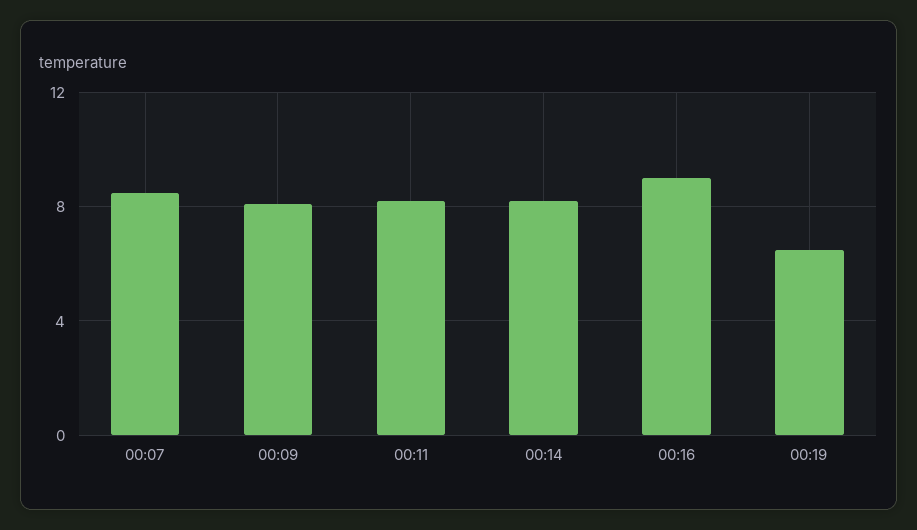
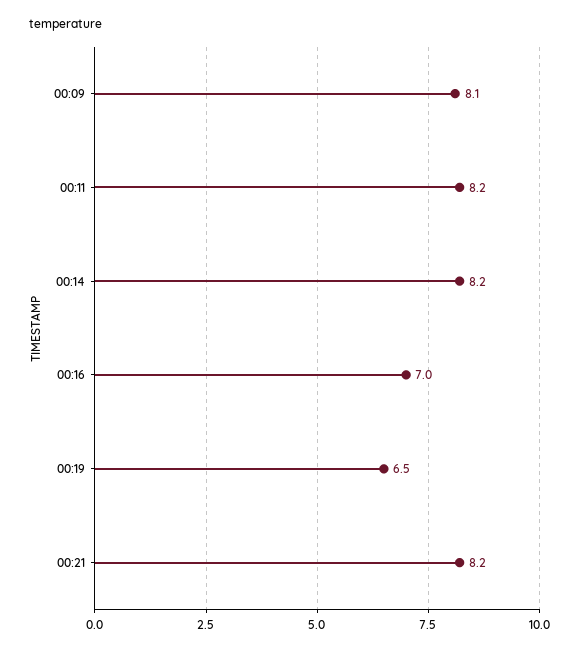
00:07: 8.5 -> none
00:16: 9 -> 7
00:21: none -> 8.2

